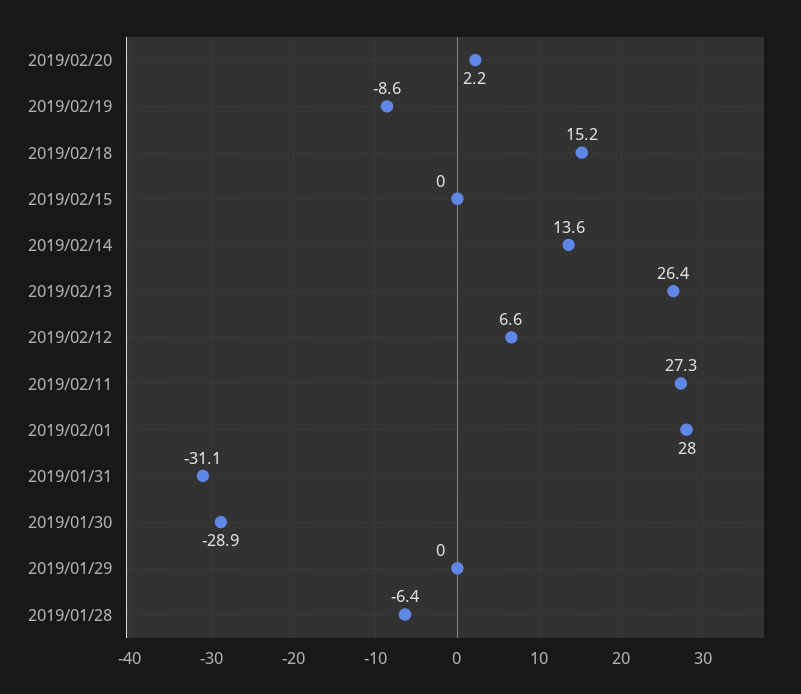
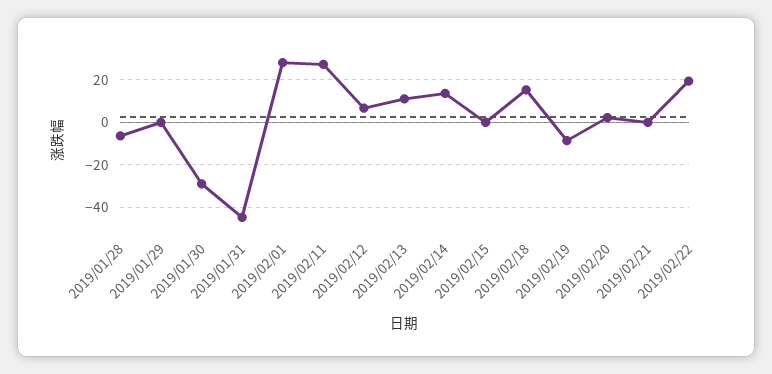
2019/02/13: 26.4 -> 10
2019/01/31: -31.1 -> -45
2019/02/21: none -> 0
2019/02/22: none -> 20

